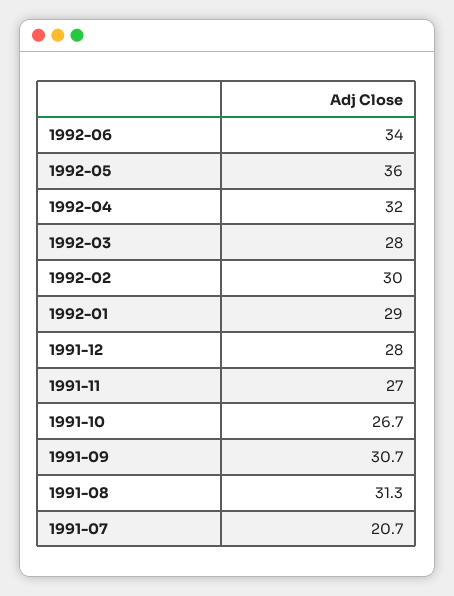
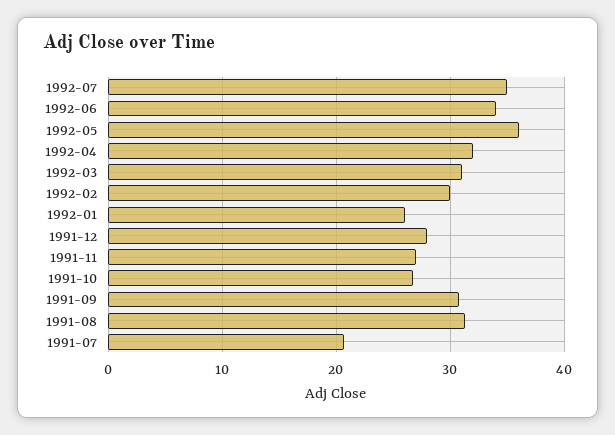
1992-03: 28 -> 31
1992-01: 29 -> 26
1992-07: none -> 35

